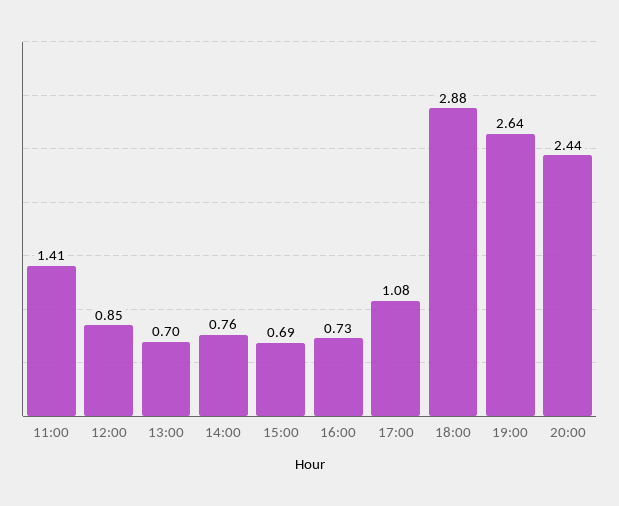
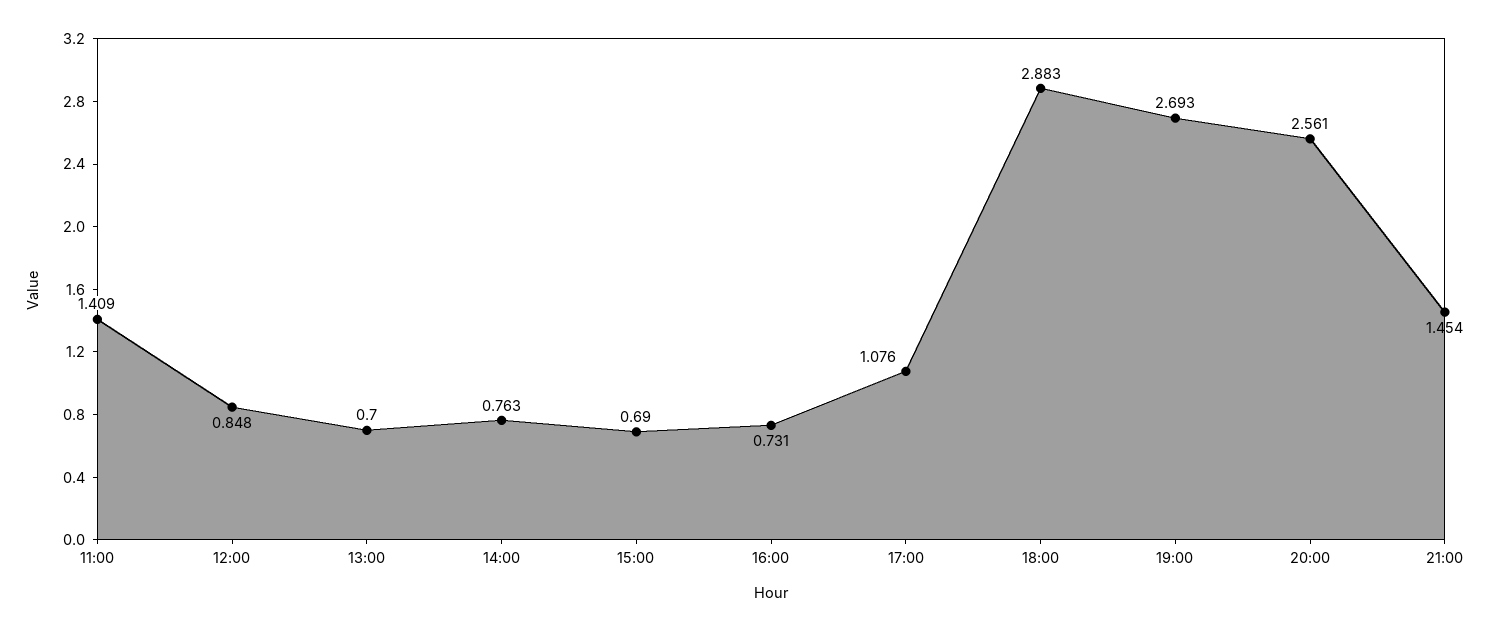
19:00: 2.64 -> 2.693
20:00: 2.44 -> 2.561
21:00: none -> 1.454

